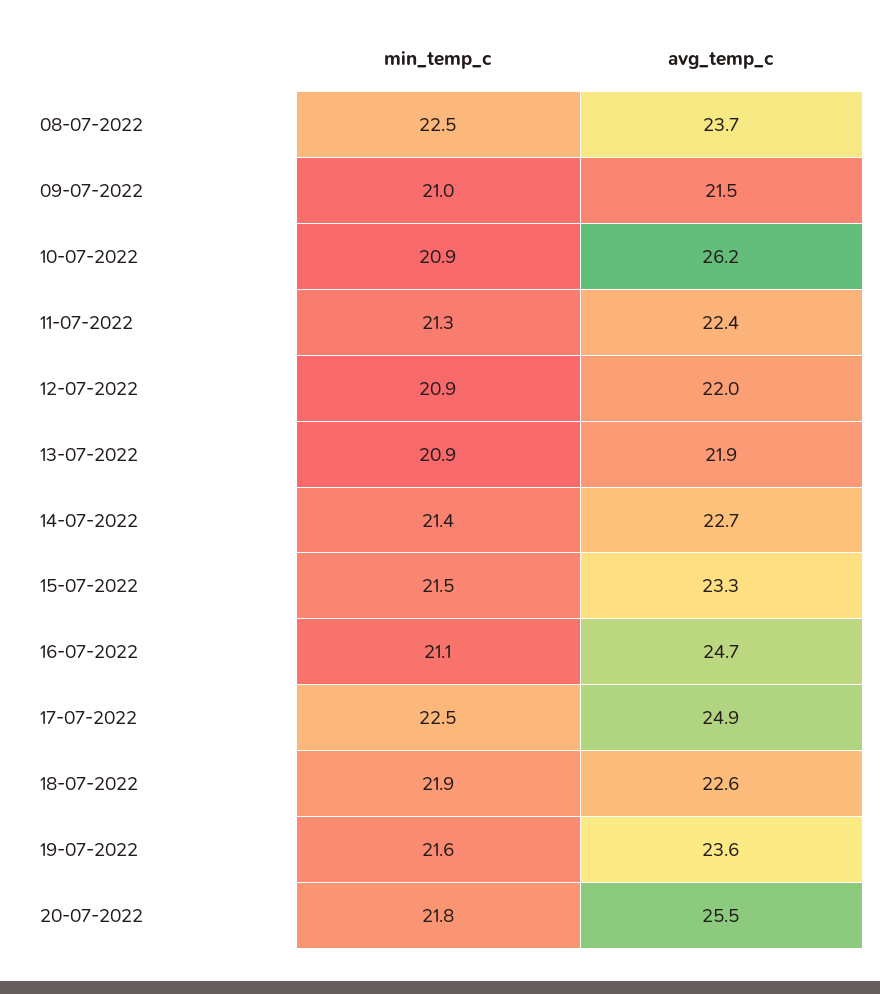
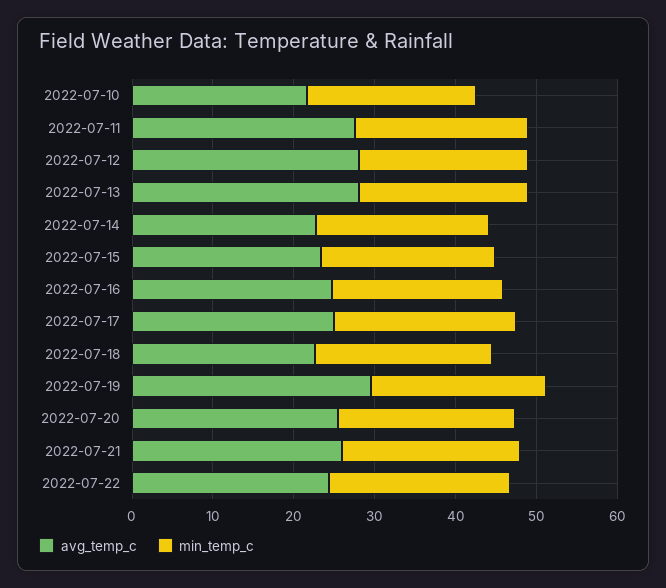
min_temp_c, 08-07-2022: 22.5 -> none
avg_temp_c, 08-07-2022: 23.7 -> none
min_temp_c, 09-07-2022: 21 -> none
avg_temp_c, 09-07-2022: 21.5 -> none
avg_temp_c, 10-07-2022: 26.2 -> 22
avg_temp_c, 11-07-2022: 22.4 -> 28
avg_temp_c, 12-07-2022: 22 -> 28
avg_temp_c, 13-07-2022: 21.9 -> 28
avg_temp_c, 19-07-2022: 23.6 -> 30
avg_temp_c, 2022-07-21: none -> 26
min_temp_c, 2022-07-21: none -> 22
avg_temp_c, 2022-07-22: none -> 24
min_temp_c, 2022-07-22: none -> 22

